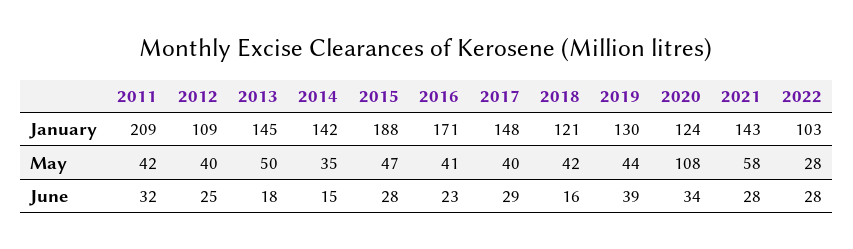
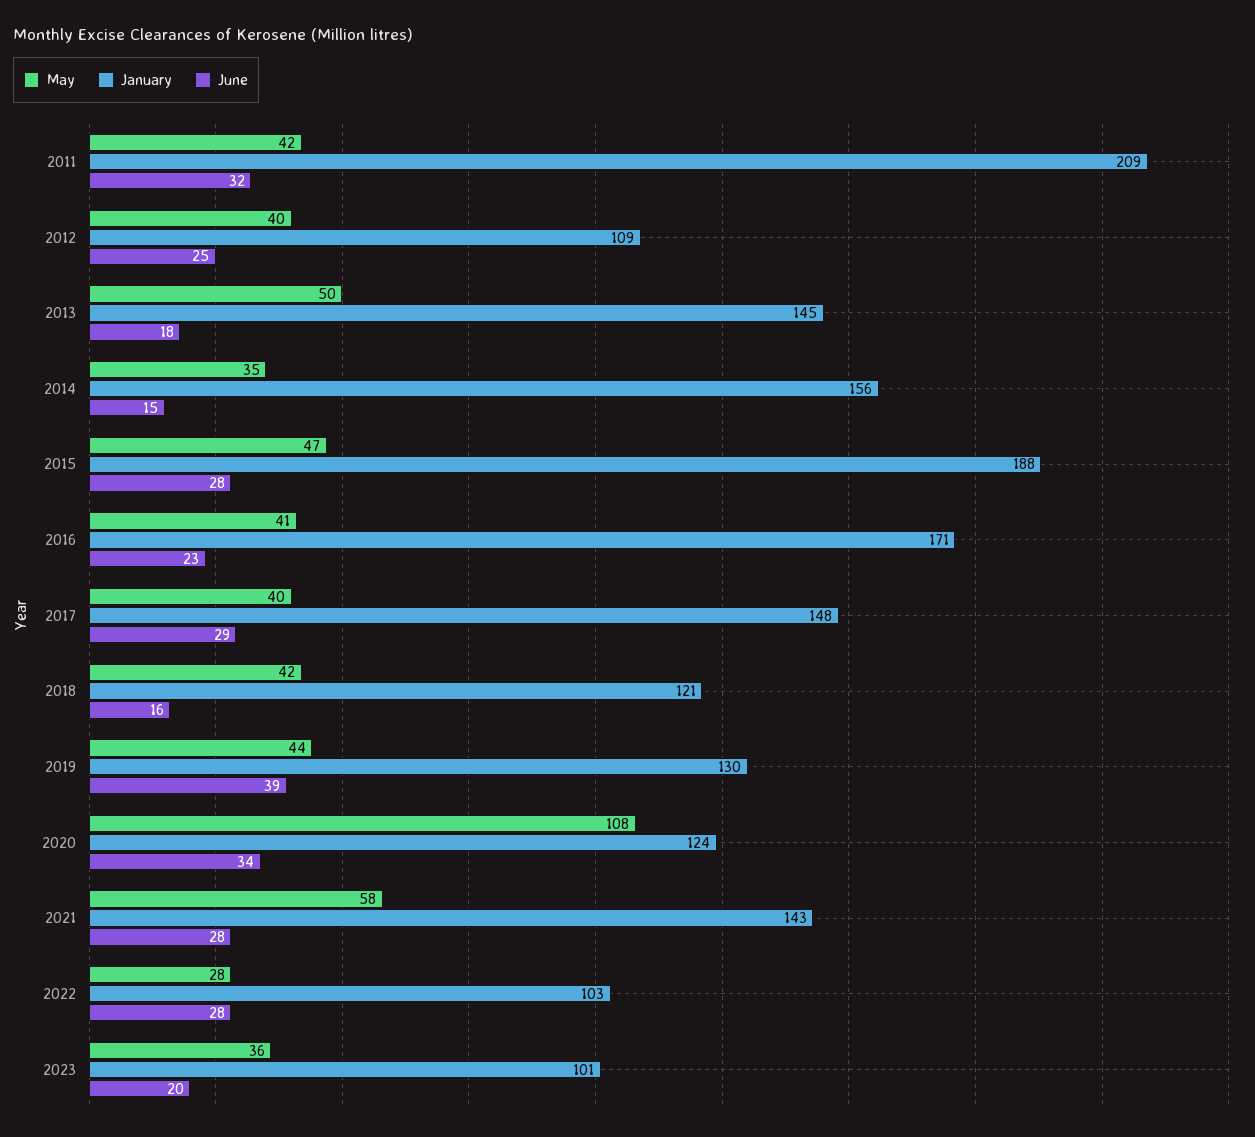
January, 2014: 142 -> 156
May, 2023: none -> 36
January, 2023: none -> 101
June, 2023: none -> 20

